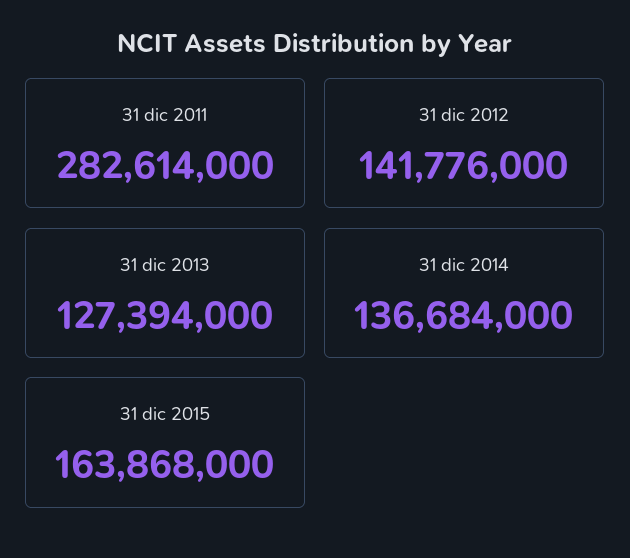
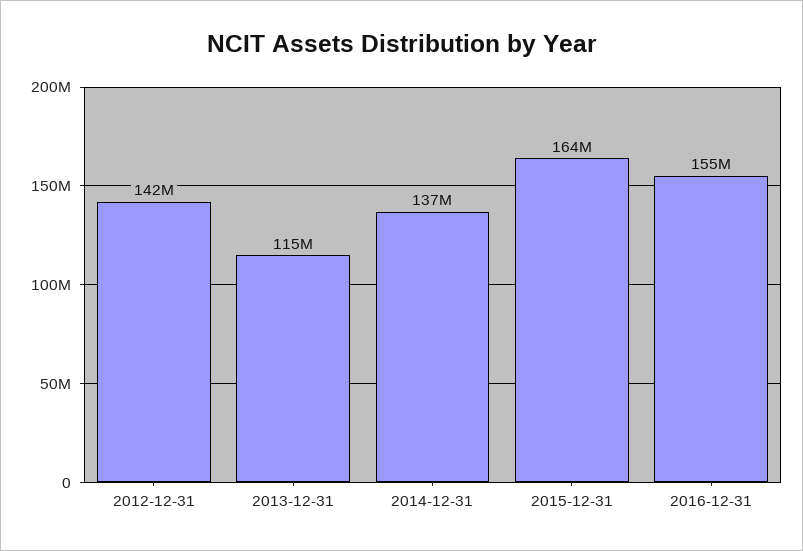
31 dic 2011: 282614000 -> none
31 dic 2013: 127394000 -> 115000000
2016-12-31: none -> 155000000

